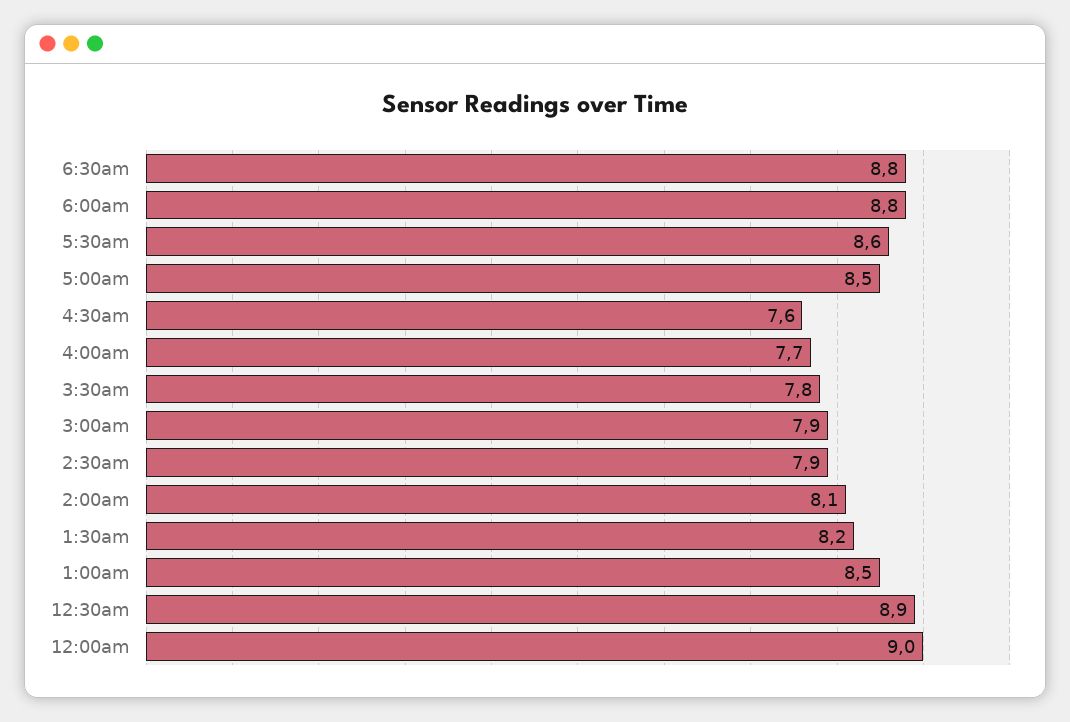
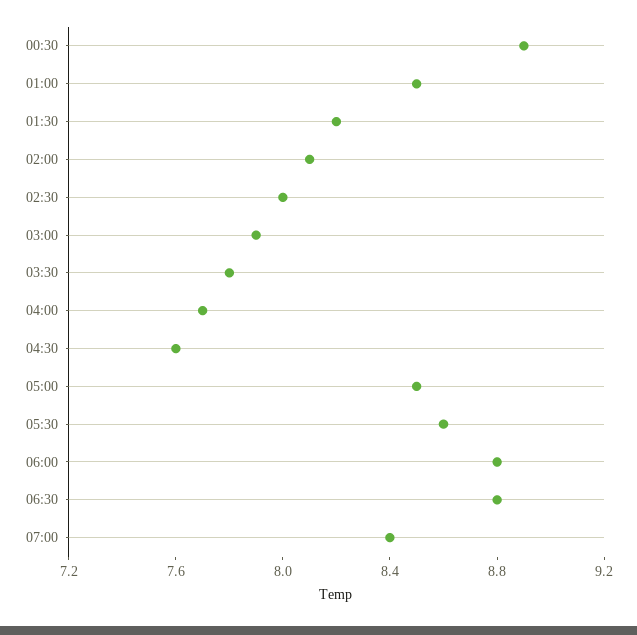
2:30am: 7.9 -> 8
12:00am: 9 -> none
07:00: none -> 8.4

